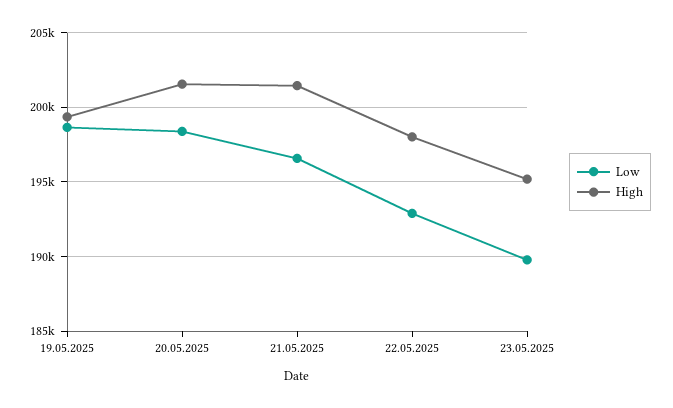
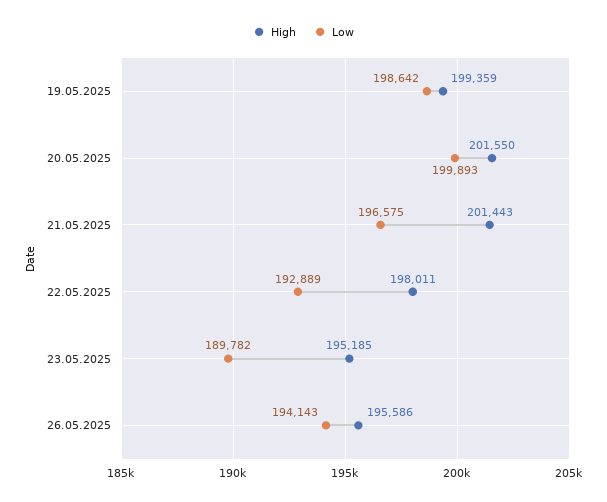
Low, 20.05.2025: 198500 -> 199893
High, 26.05.2025: none -> 195586
Low, 26.05.2025: none -> 194143

